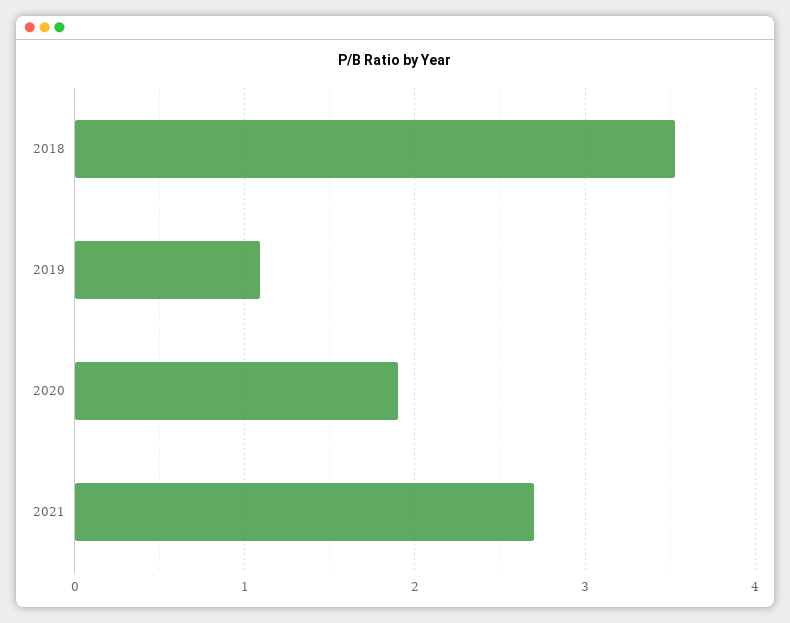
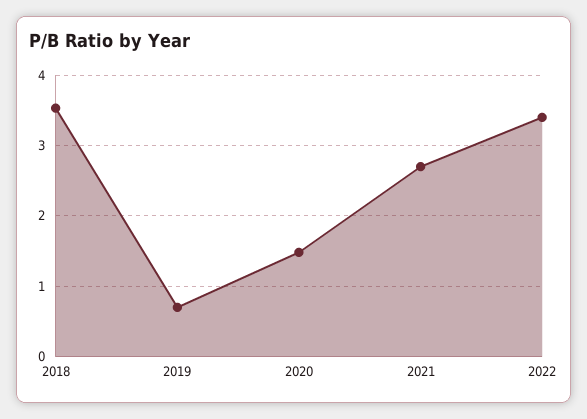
2019: 1.1 -> 0.7
2020: 1.9 -> 1.5
2022: none -> 3.4

